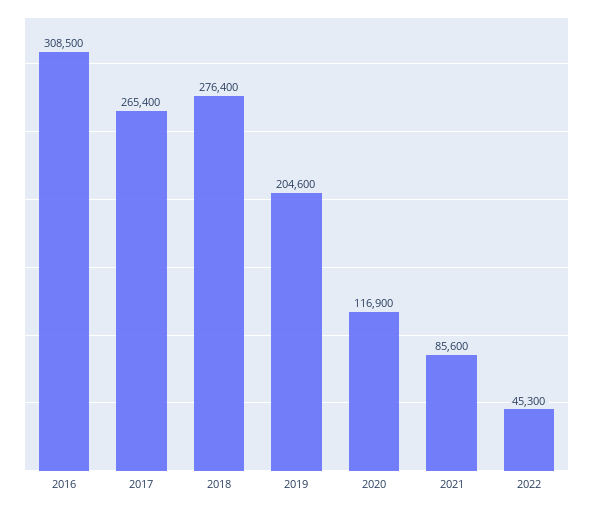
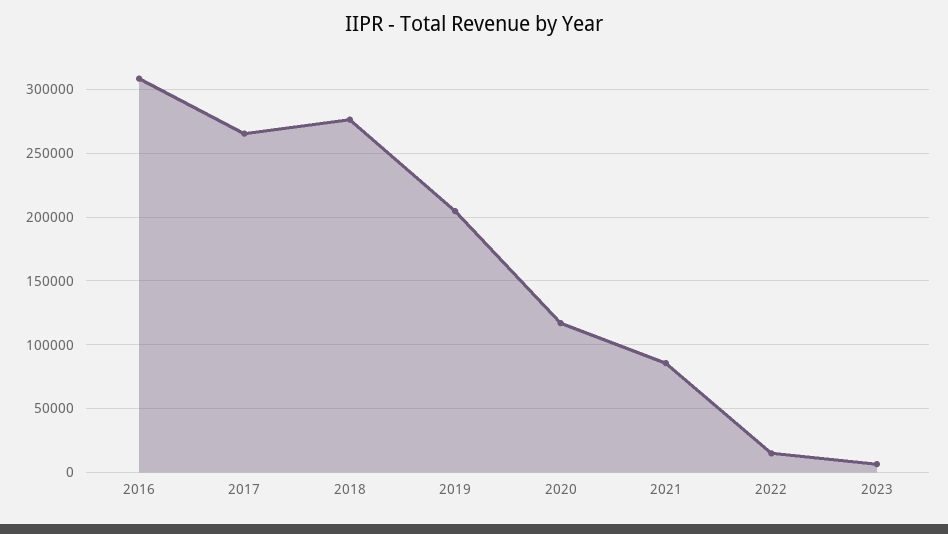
2022: 45300 -> 15000
2023: none -> 5000

